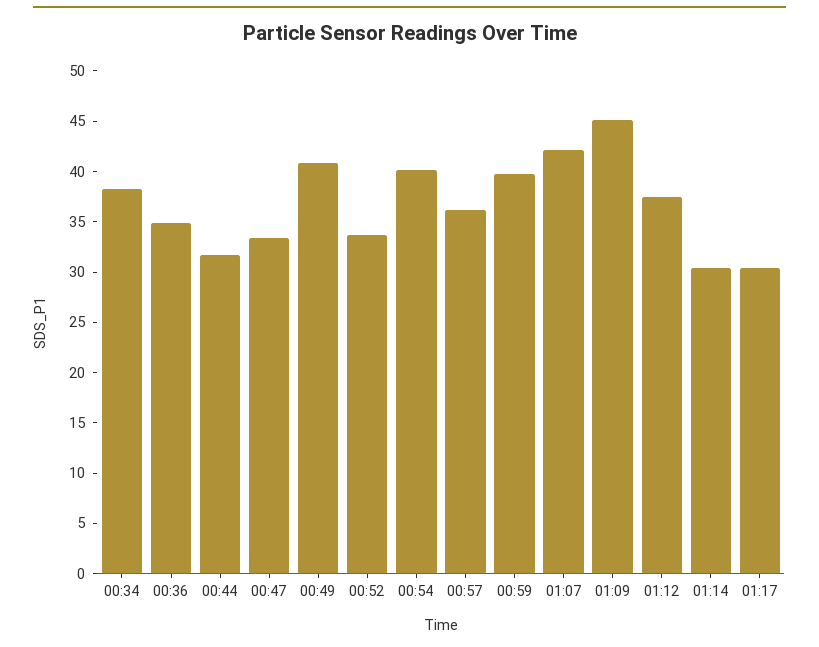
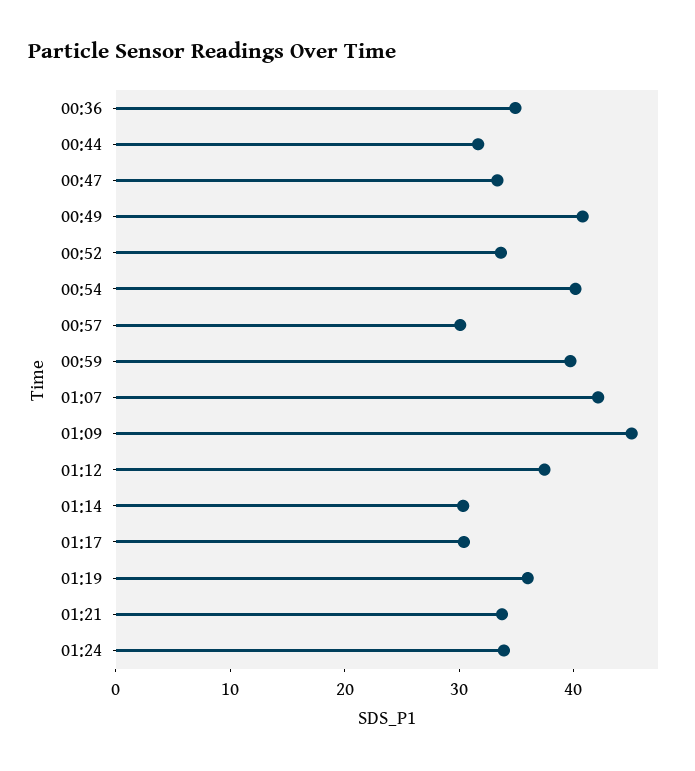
00:34: 38 -> none
00:57: 36 -> 30
01:19: none -> 36
01:21: none -> 34
01:24: none -> 34

